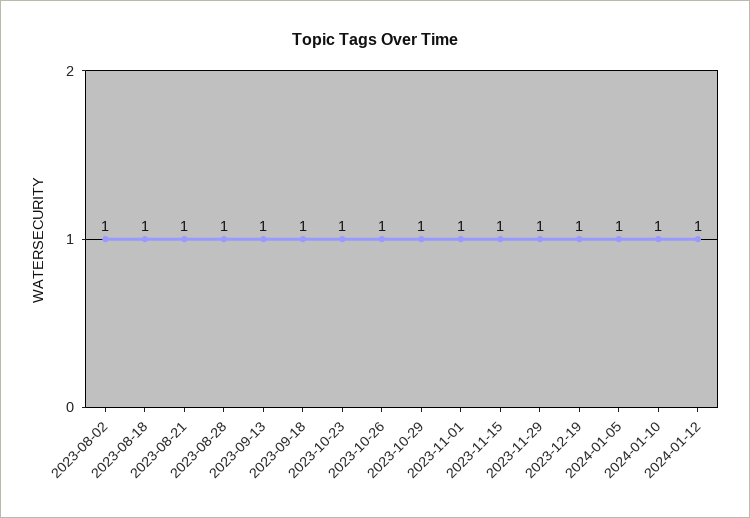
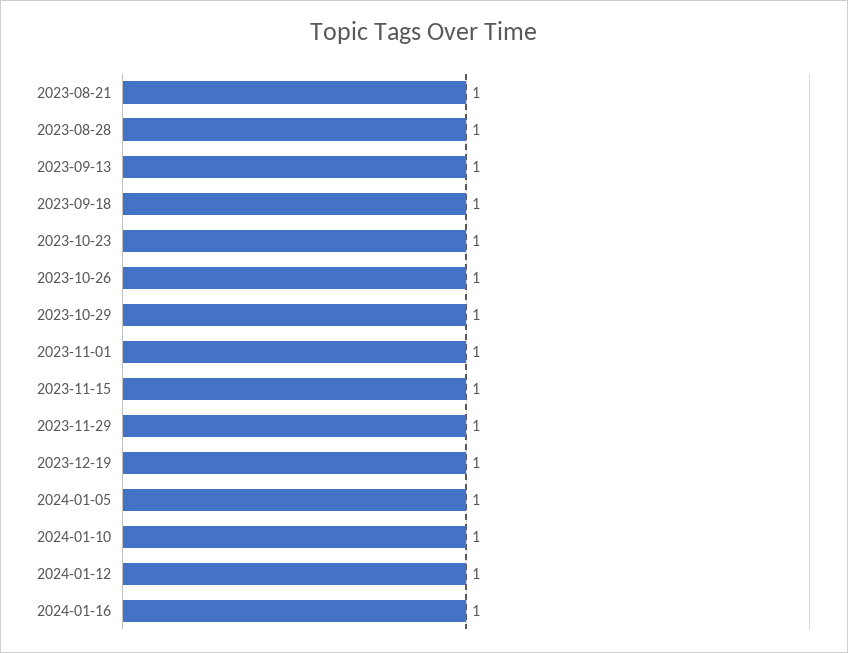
2023-08-02: 1 -> none
2023-08-18: 1 -> none
2024-01-16: none -> 1

